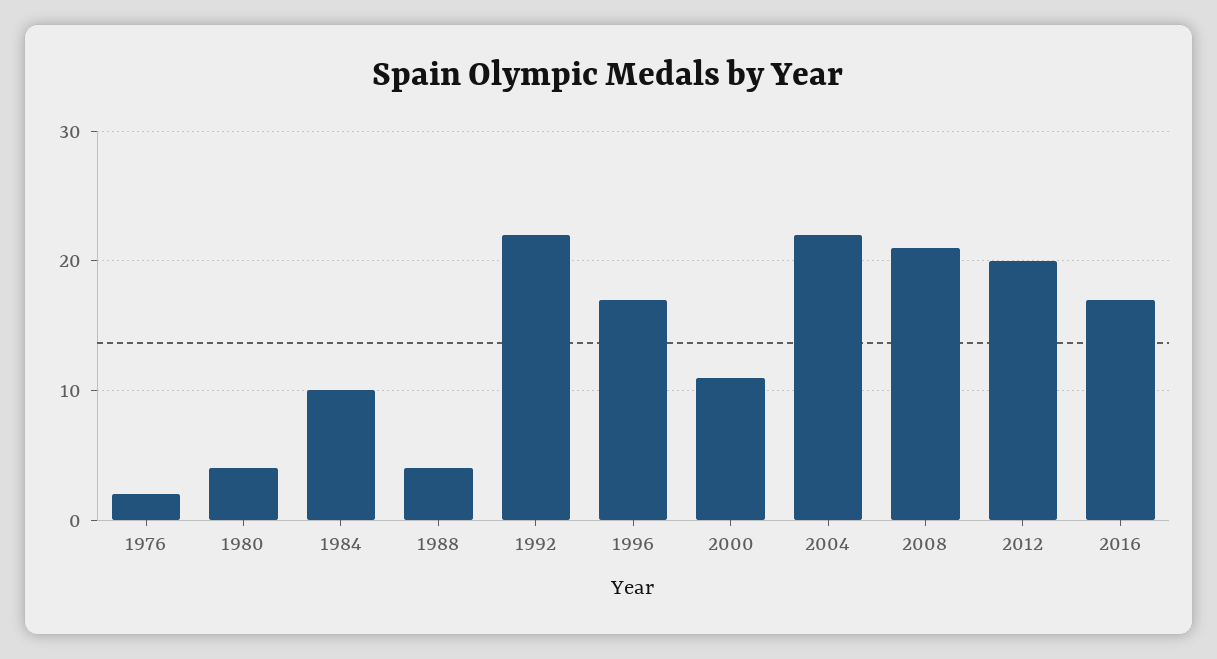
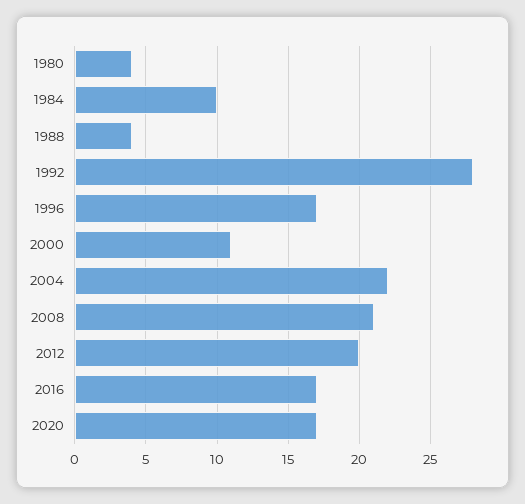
1976: 2 -> none
1992: 22 -> 28
2020: none -> 17

